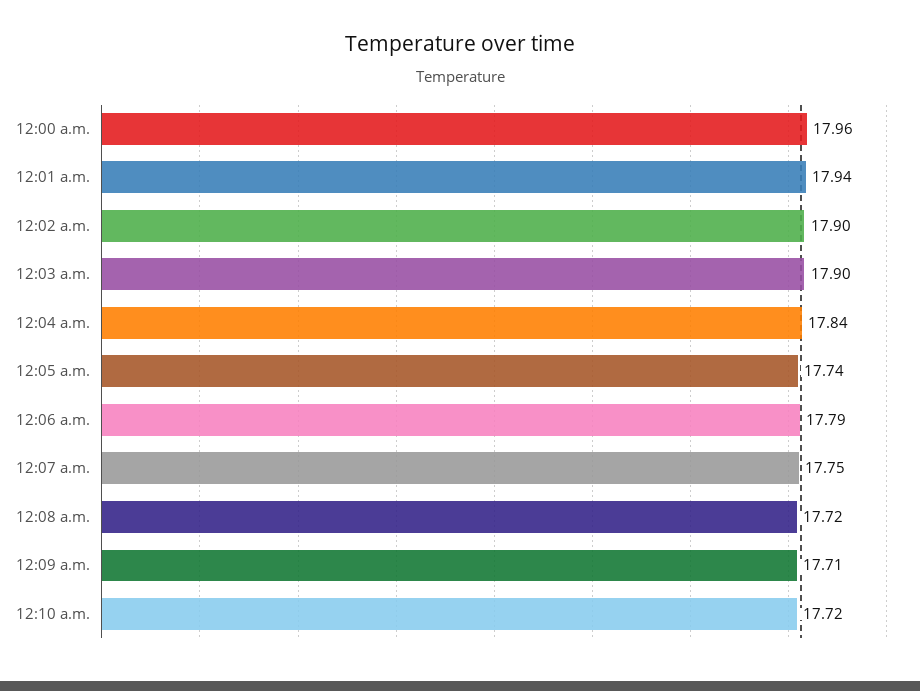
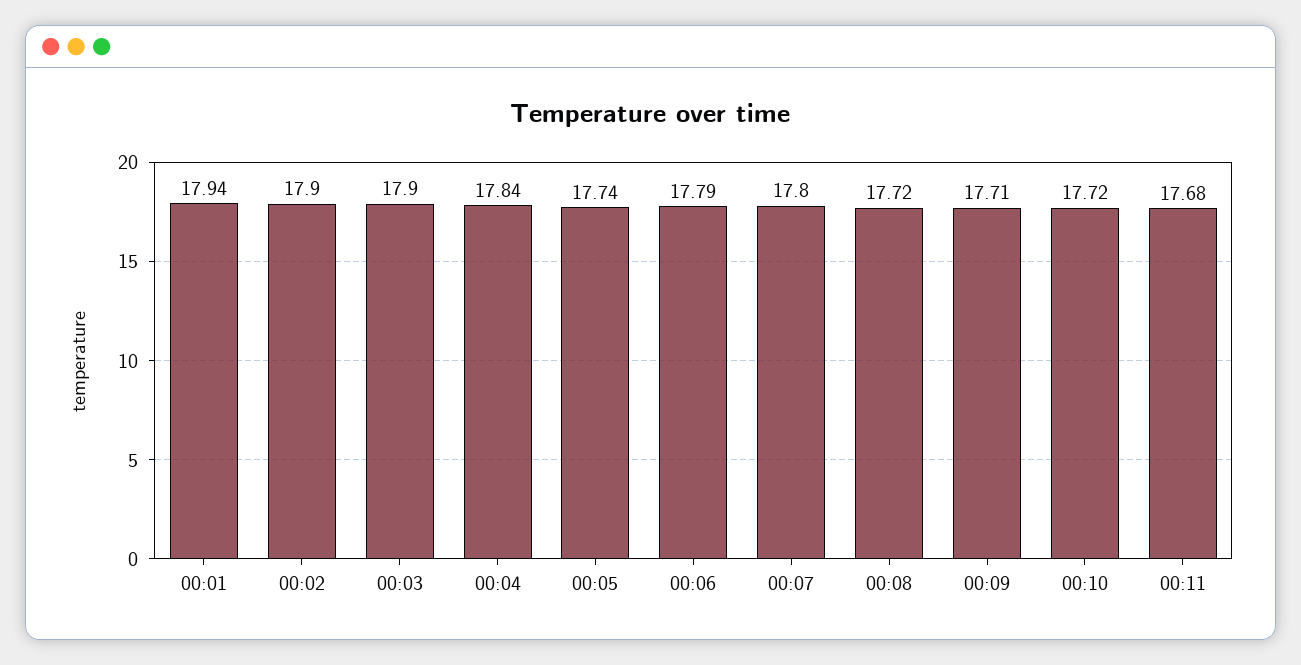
12:00 a.m.: 17.96 -> none
12:07 a.m.: 17.75 -> 17.8
00:11: none -> 17.68

